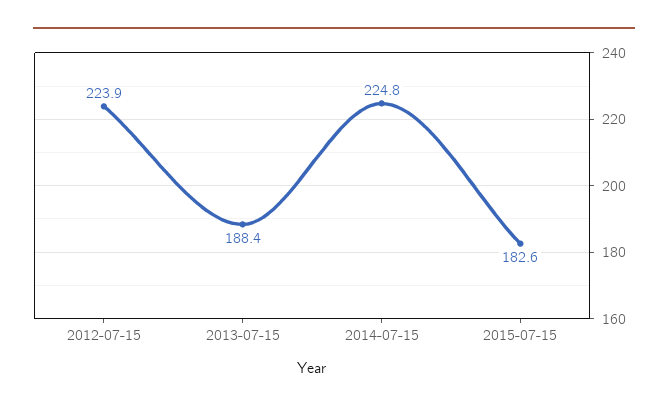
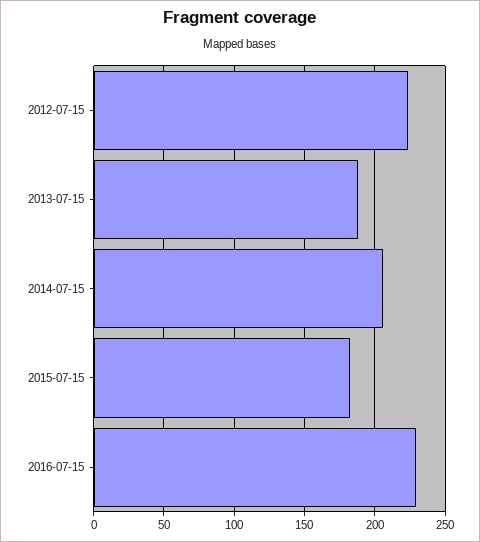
2014-07-15: 224.8 -> 205
2016-07-15: none -> 230

